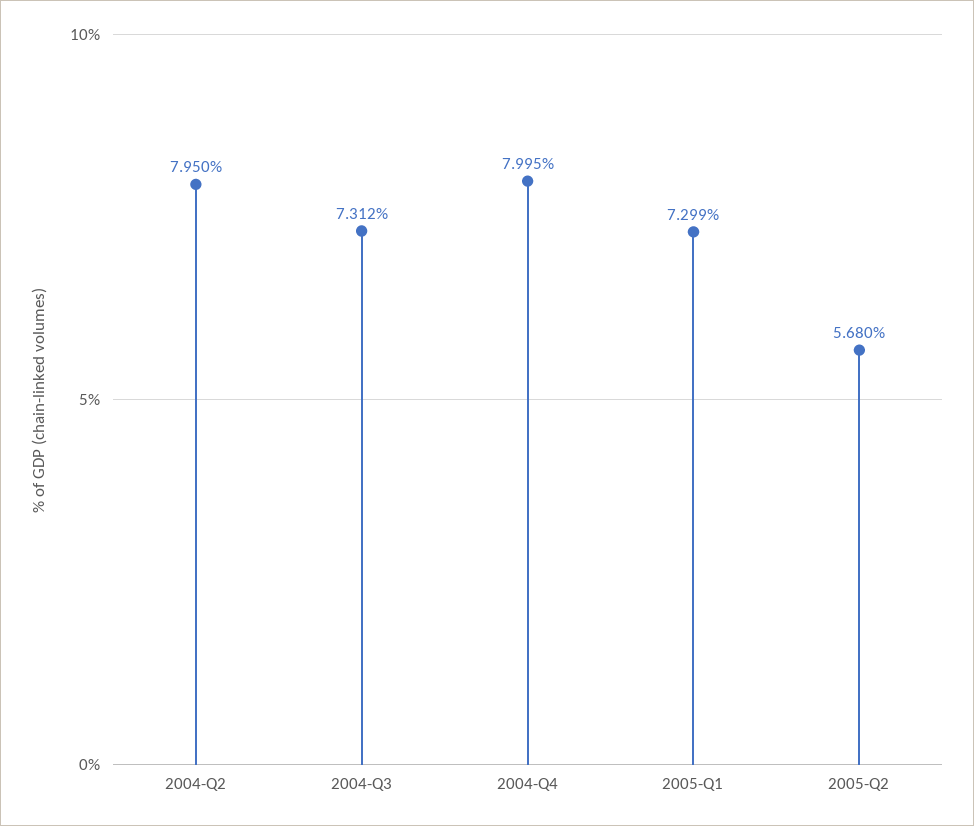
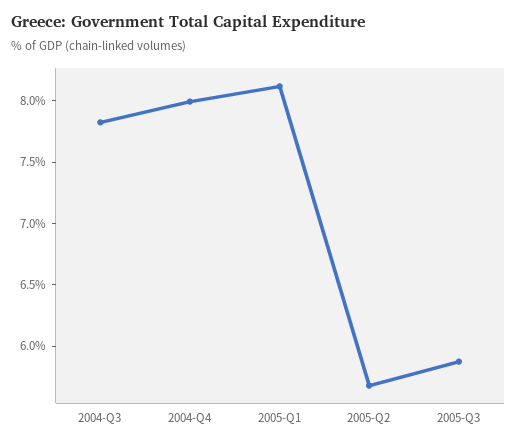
2004-Q2: 7.95 -> none
2004-Q3: 7.312 -> 7.8
2005-Q1: 7.299 -> 8.1
2005-Q3: none -> 5.9

